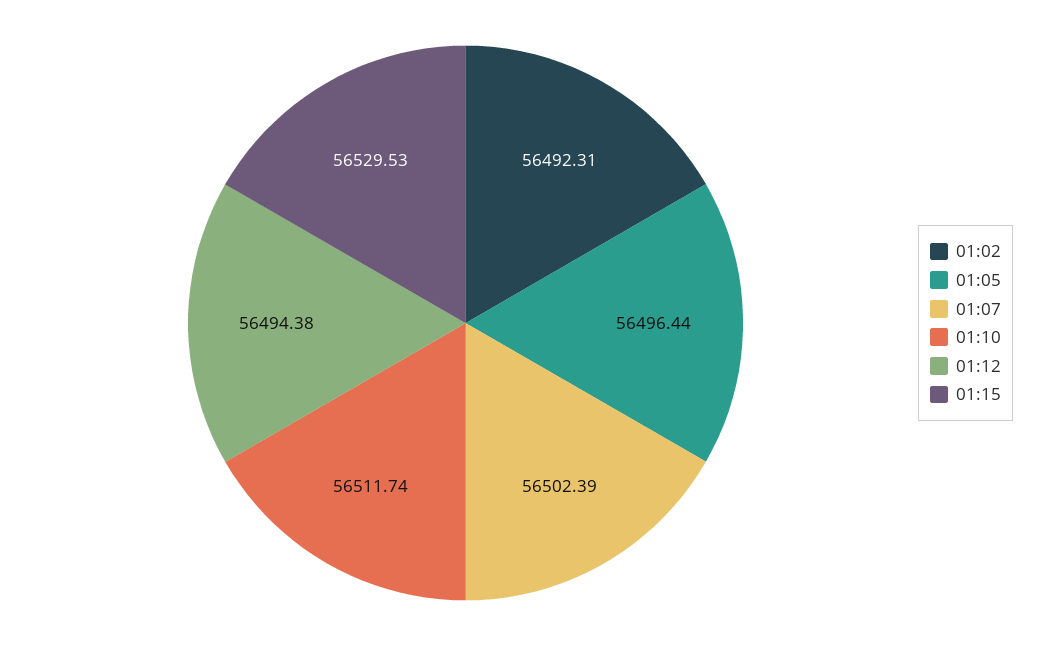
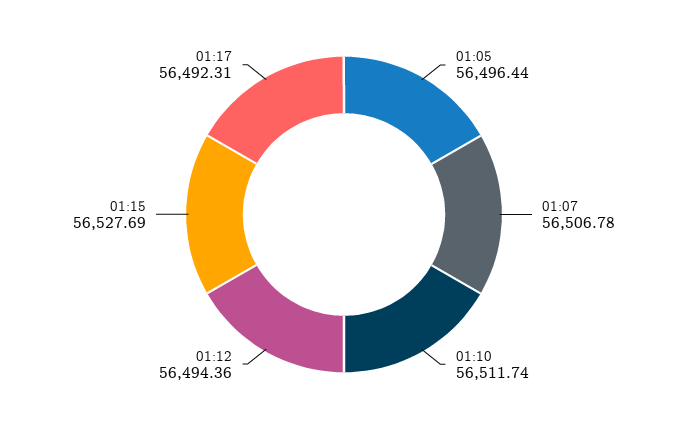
01:02: 56492.31 -> none
01:07: 56502.39 -> 56506.78
01:12: 56494.38 -> 56494.36
01:15: 56529.53 -> 56527.69
01:17: none -> 56492.31

